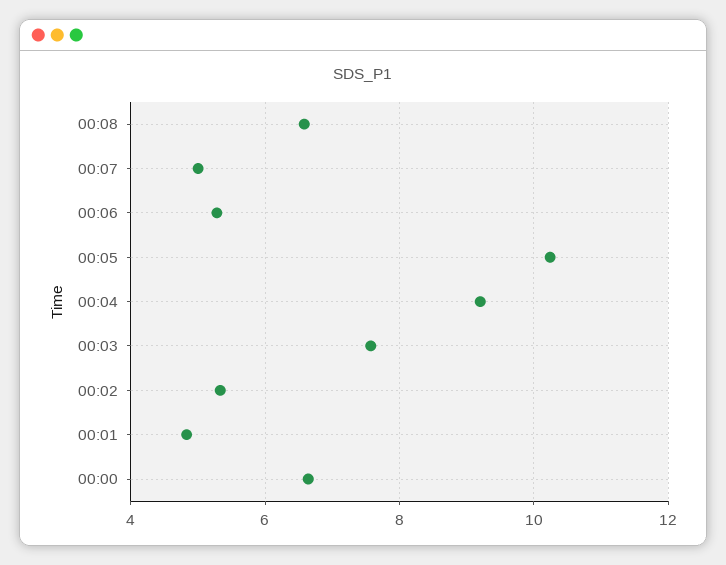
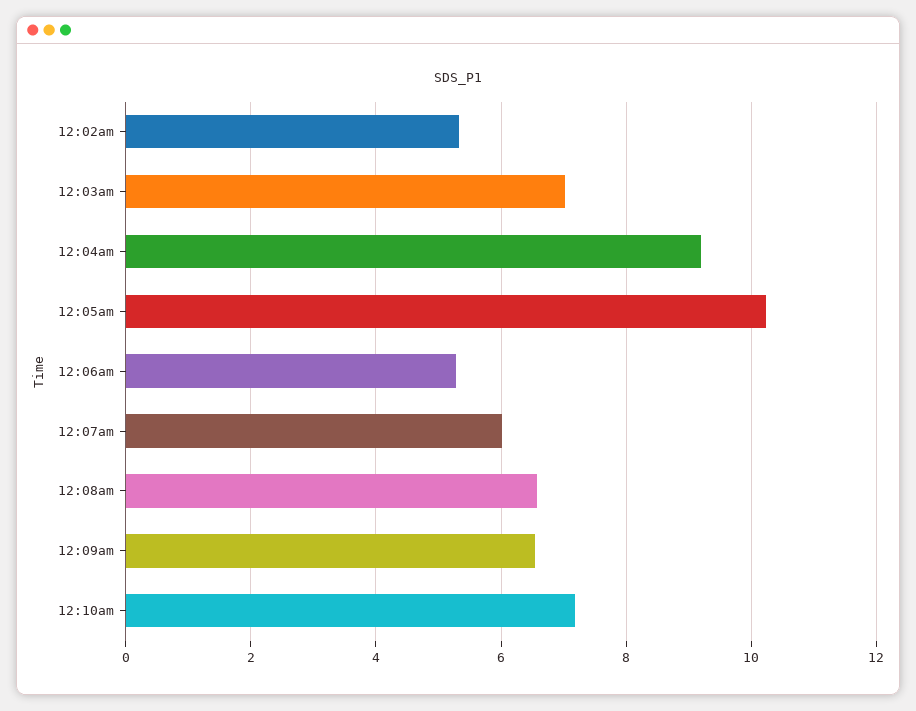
00:07: 5 -> 6
00:03: 7.6 -> 7
00:01: 4.8 -> none
00:00: 6.6 -> none
12:09am: none -> 6.6
12:10am: none -> 7.2

